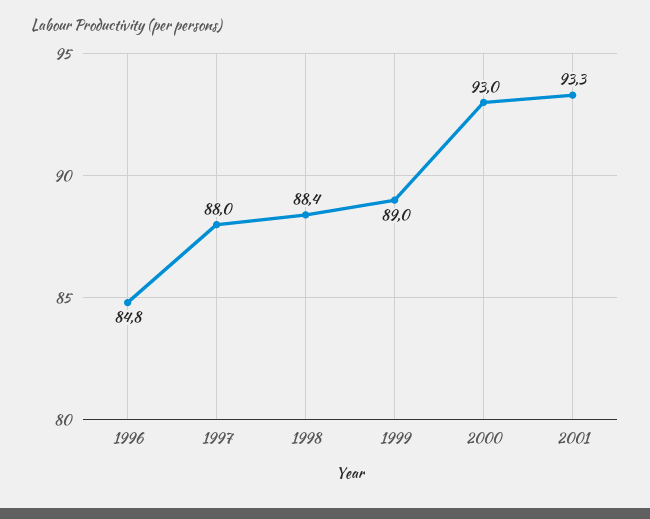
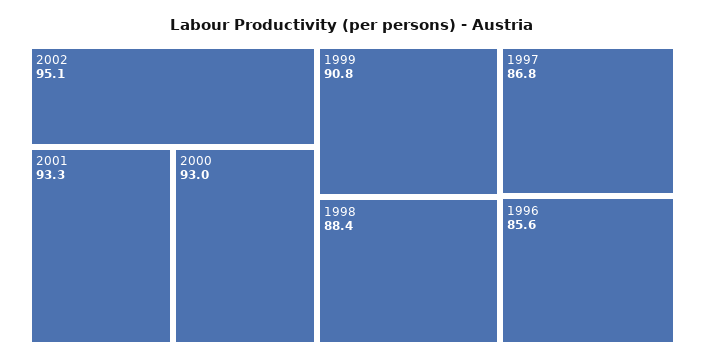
1996: 84.8 -> 85.6
1997: 88 -> 86.8
1999: 89 -> 90.8
2002: none -> 95.1

